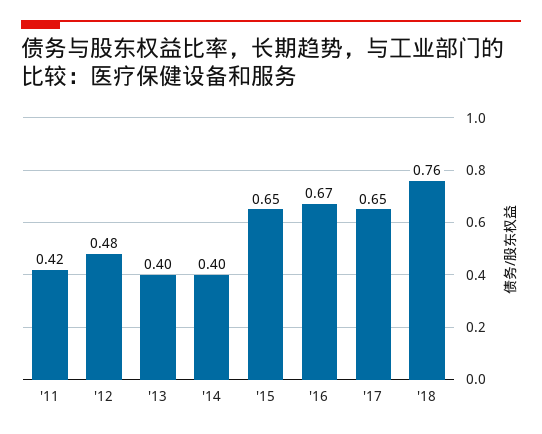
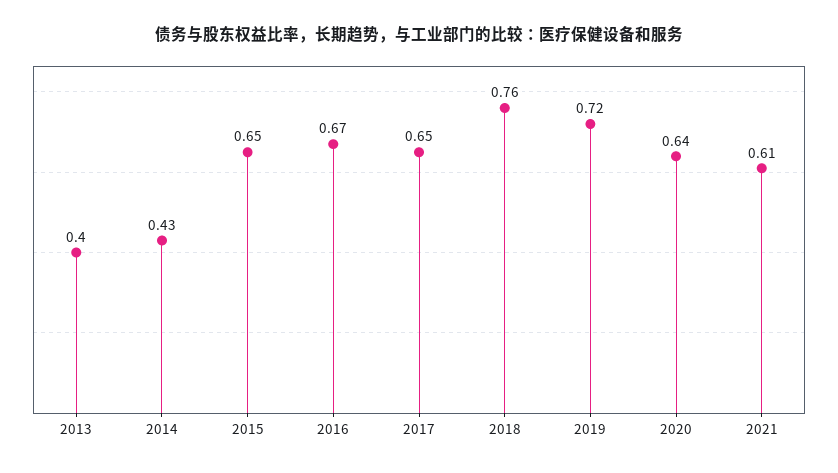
'11: 0.42 -> none
'12: 0.48 -> none
'14: 0.4 -> 0.43
2019: none -> 0.72
2020: none -> 0.64
2021: none -> 0.61

